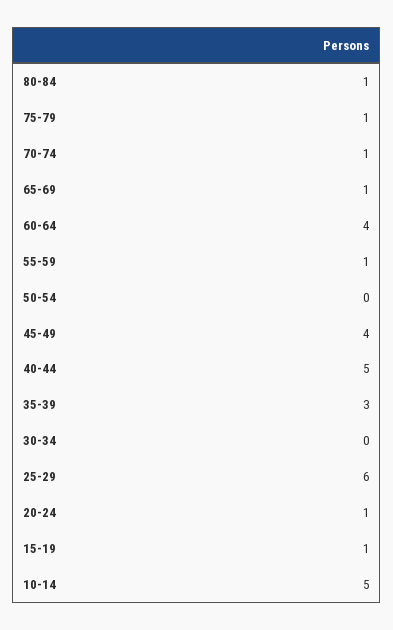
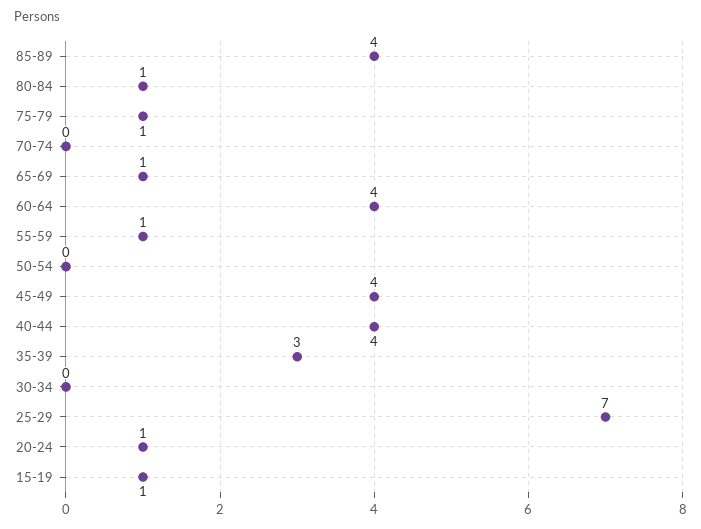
70-74: 1 -> 0
40-44: 5 -> 4
25-29: 6 -> 7
10-14: 5 -> none
85-89: none -> 4

